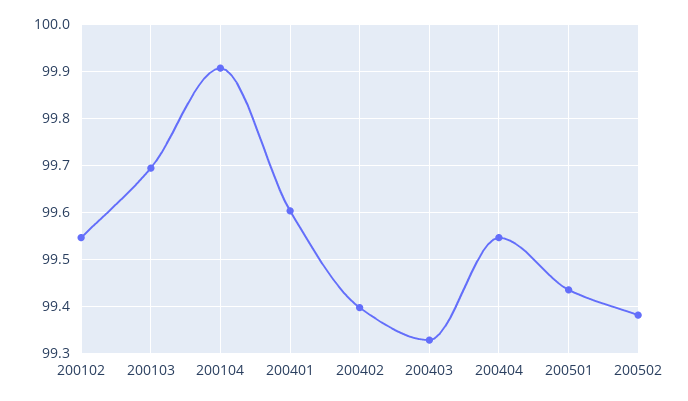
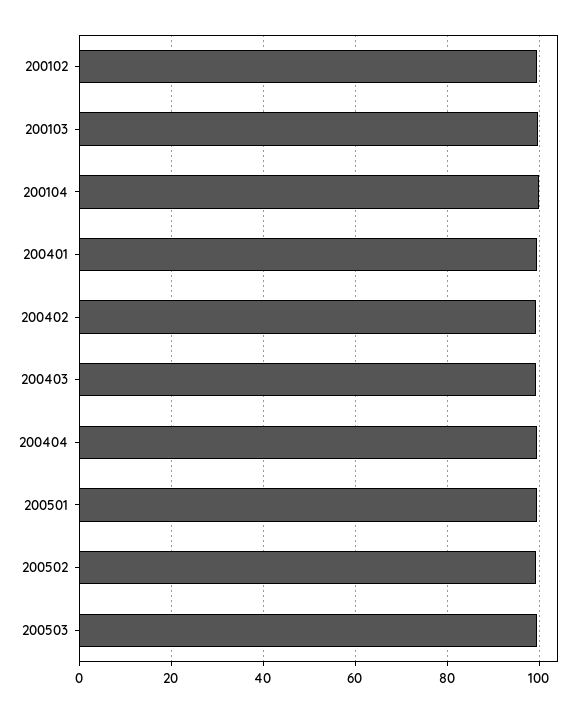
200503: none -> 100

